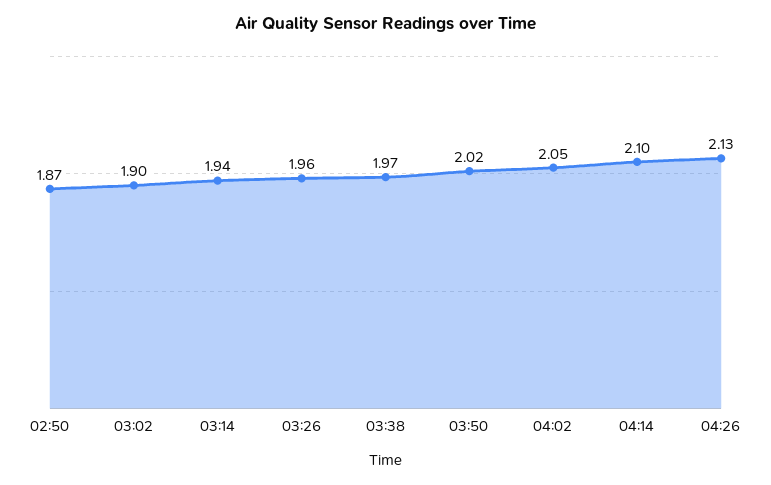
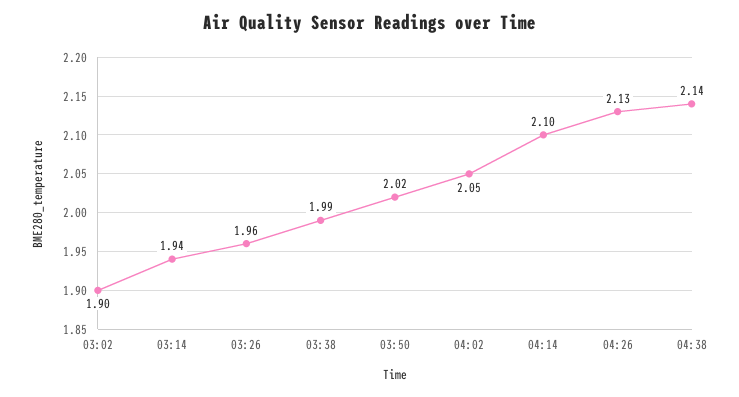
02:50: 1.87 -> none
03:38: 1.97 -> 1.99
04:38: none -> 2.14

